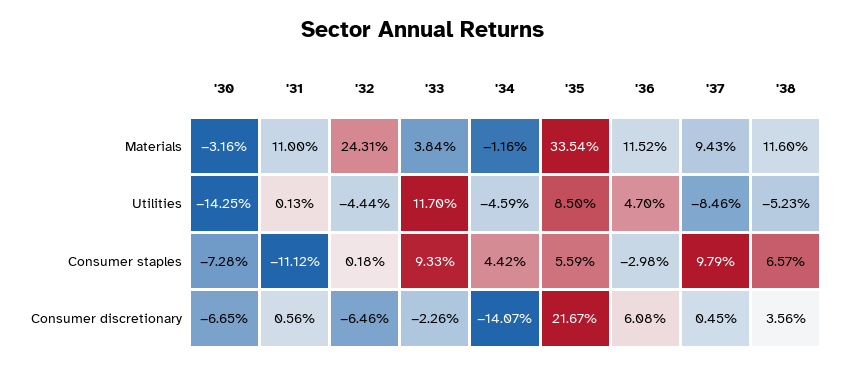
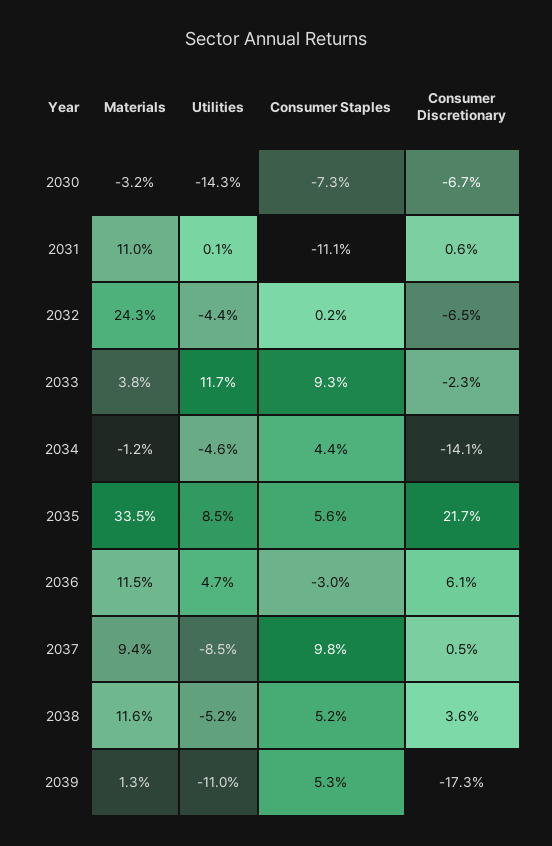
'38, Consumer staples: 6.57 -> 5.2
2039, Materials: none -> 1.3
2039, Utilities: none -> -11
2039, Consumer staples: none -> 5.3
2039, Consumer discretionary: none -> -17.3

